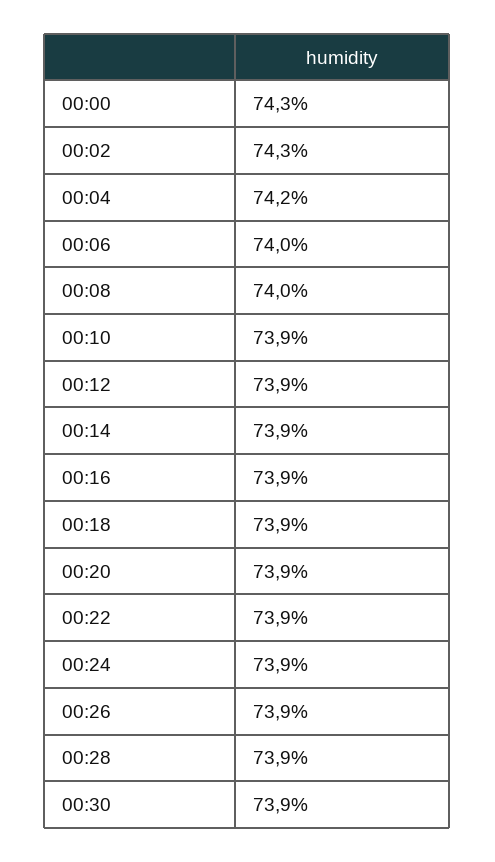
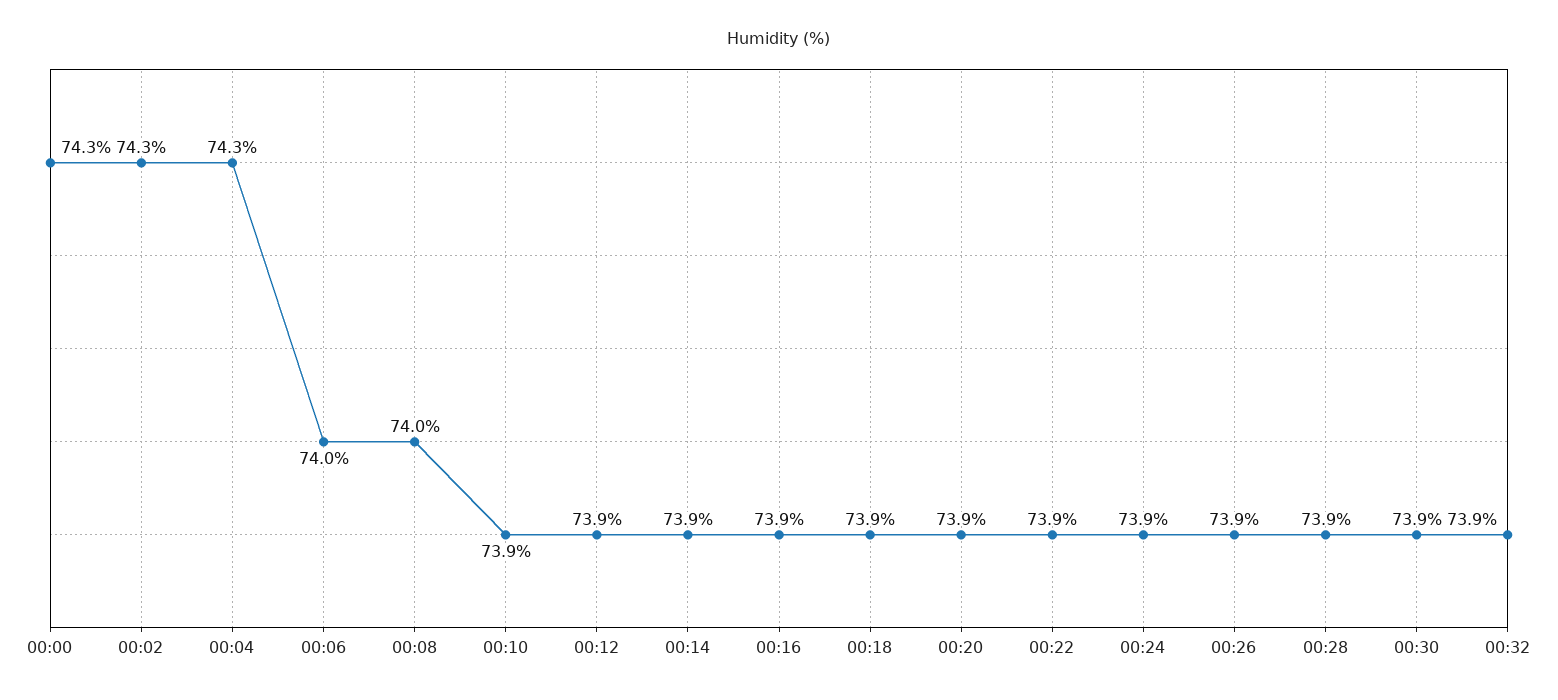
00:04: 74.2 -> 74.3
00:32: none -> 73.9

